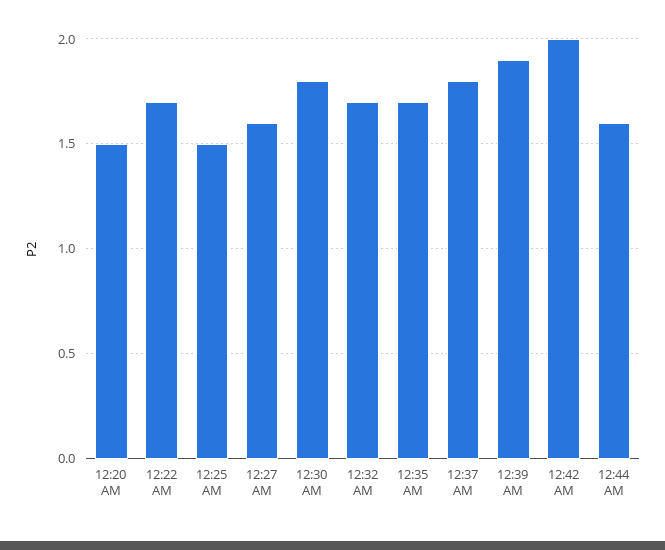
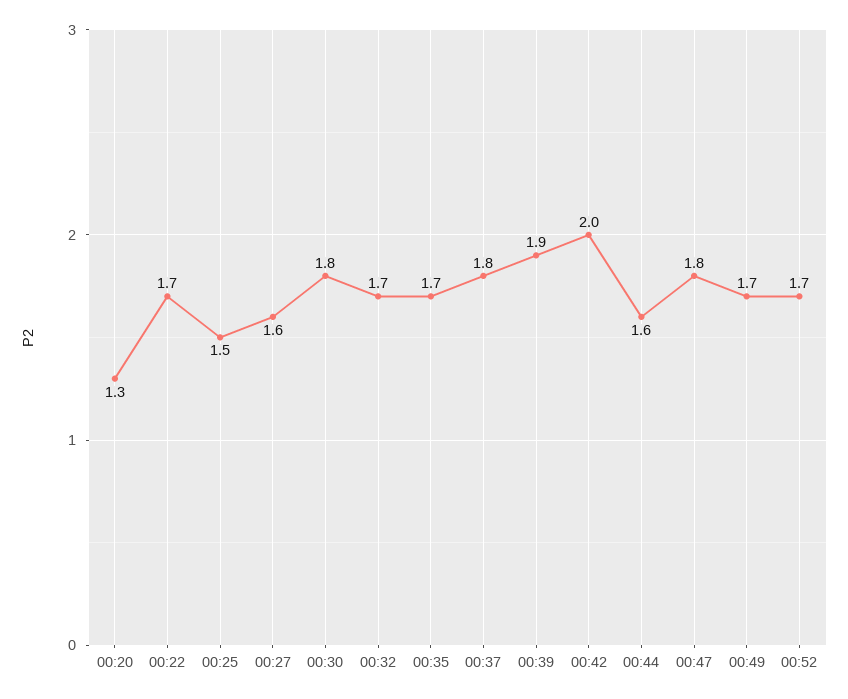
12:20 AM: 1.5 -> 1.3
00:47: none -> 1.8
00:49: none -> 1.7
00:52: none -> 1.7

